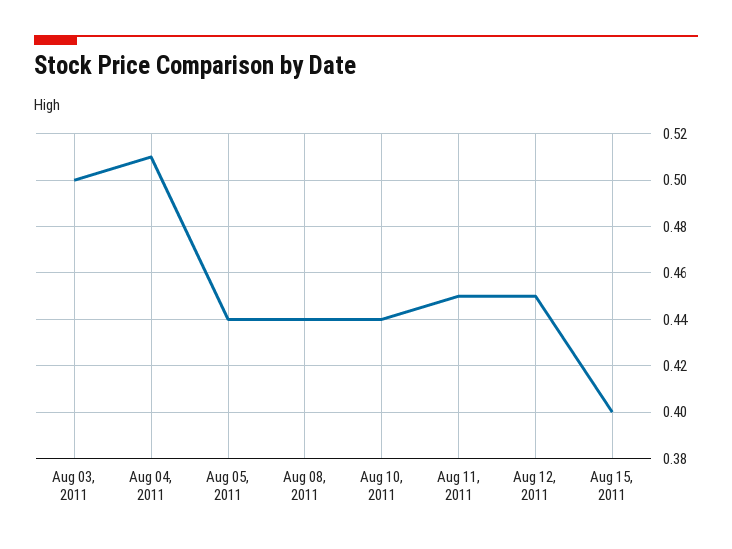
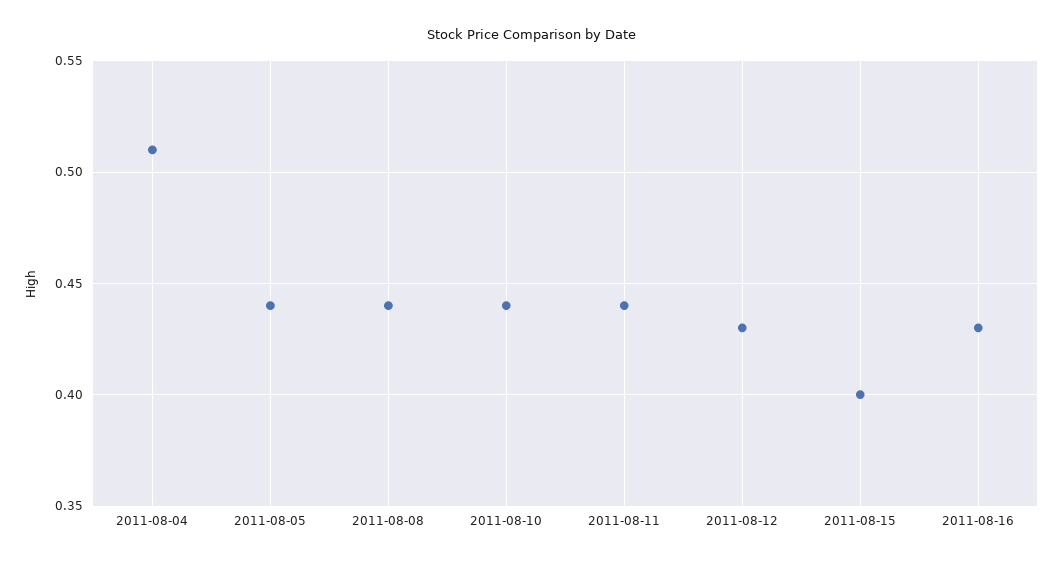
Aug 03, 2011: 0.5 -> none
Aug 11, 2011: 0.45 -> 0.44
Aug 12, 2011: 0.45 -> 0.43
2011-08-16: none -> 0.43

